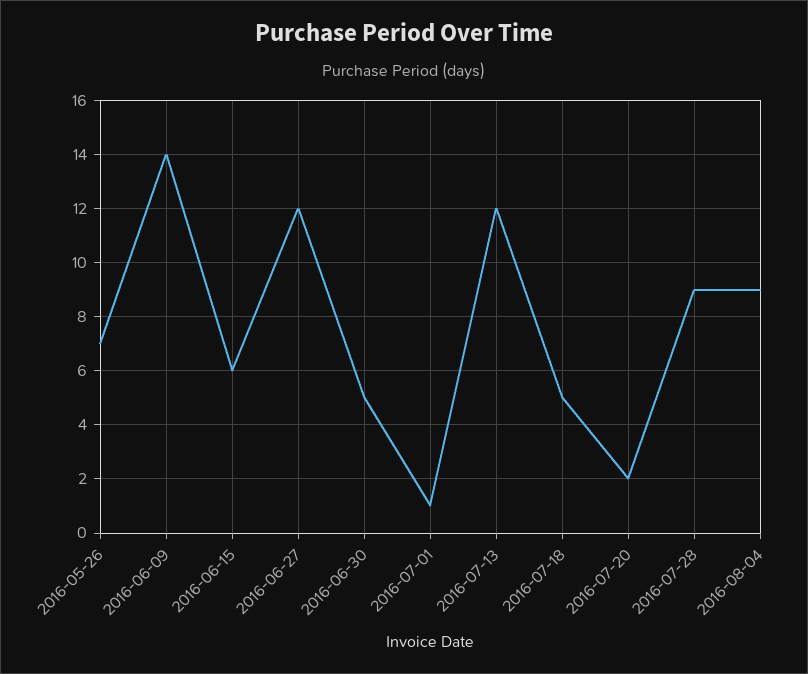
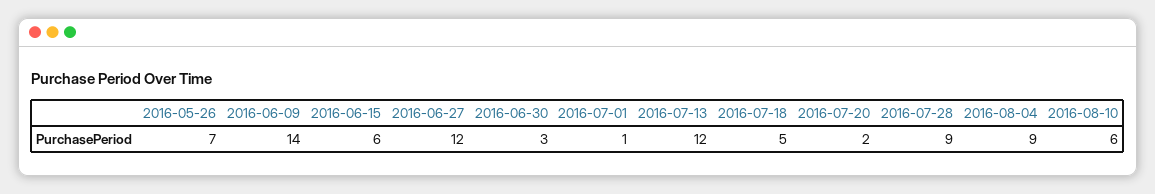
2016-06-30: 5 -> 3
2016-08-10: none -> 6

